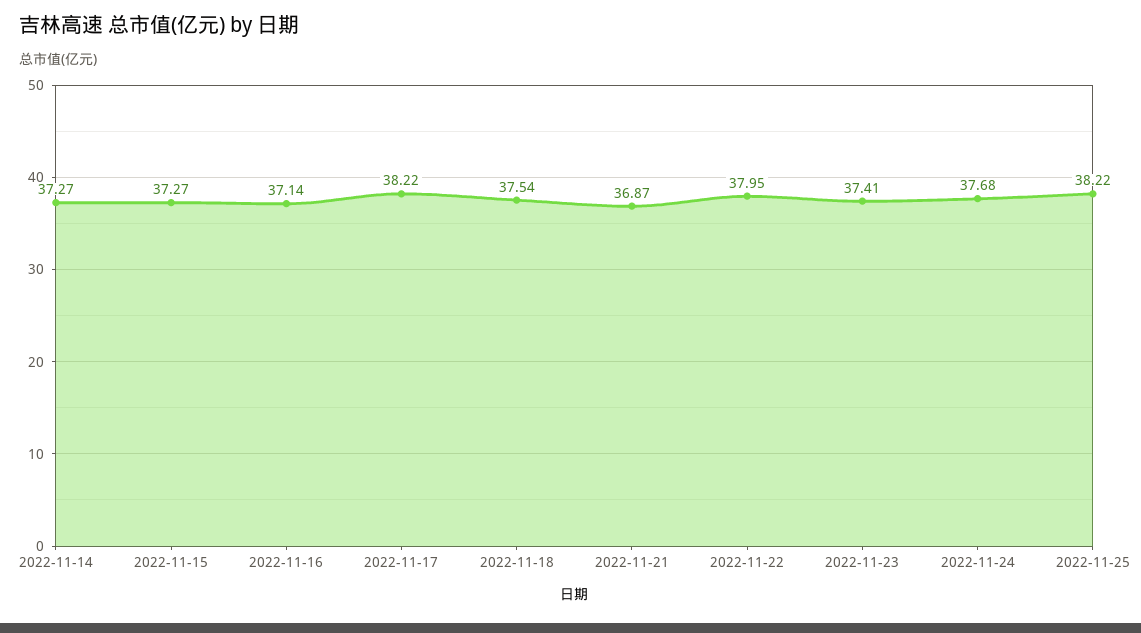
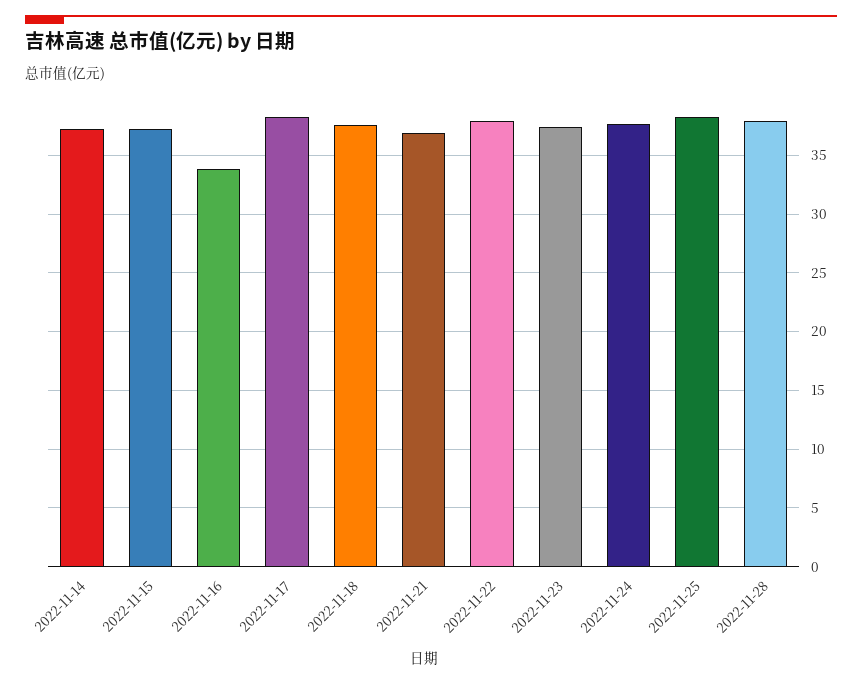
2022-11-16: 37.14 -> 34
2022-11-28: none -> 38

